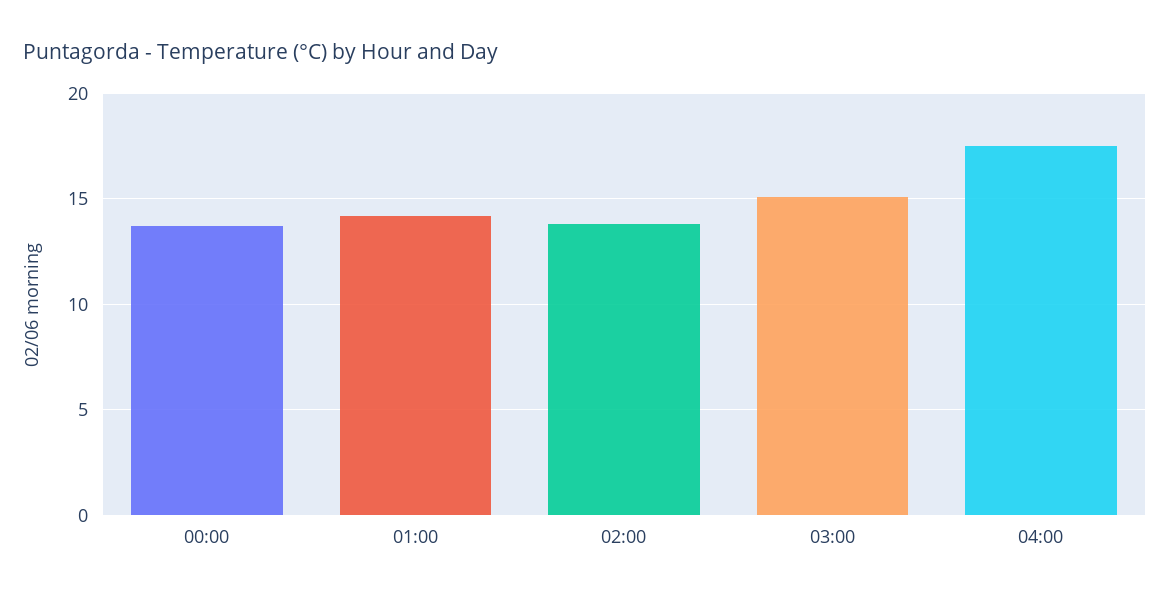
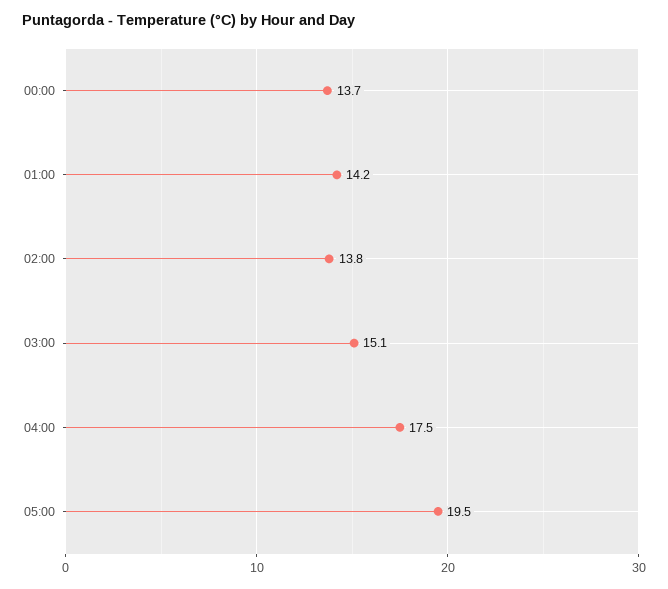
05:00: none -> 19.5

